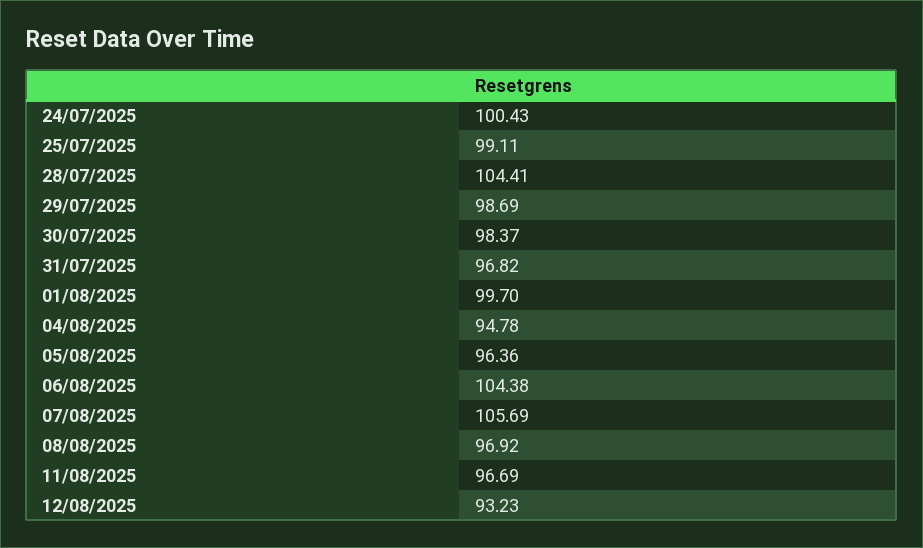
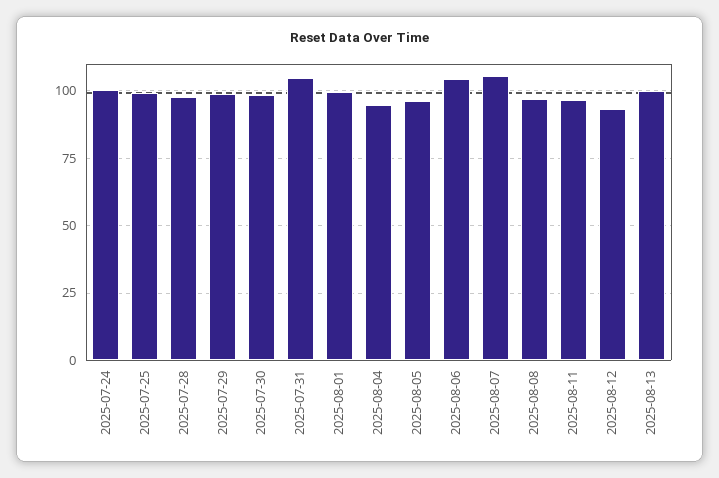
28/07/2025: 104.41 -> 97.5
31/07/2025: 96.82 -> 105
2025-08-13: none -> 100

